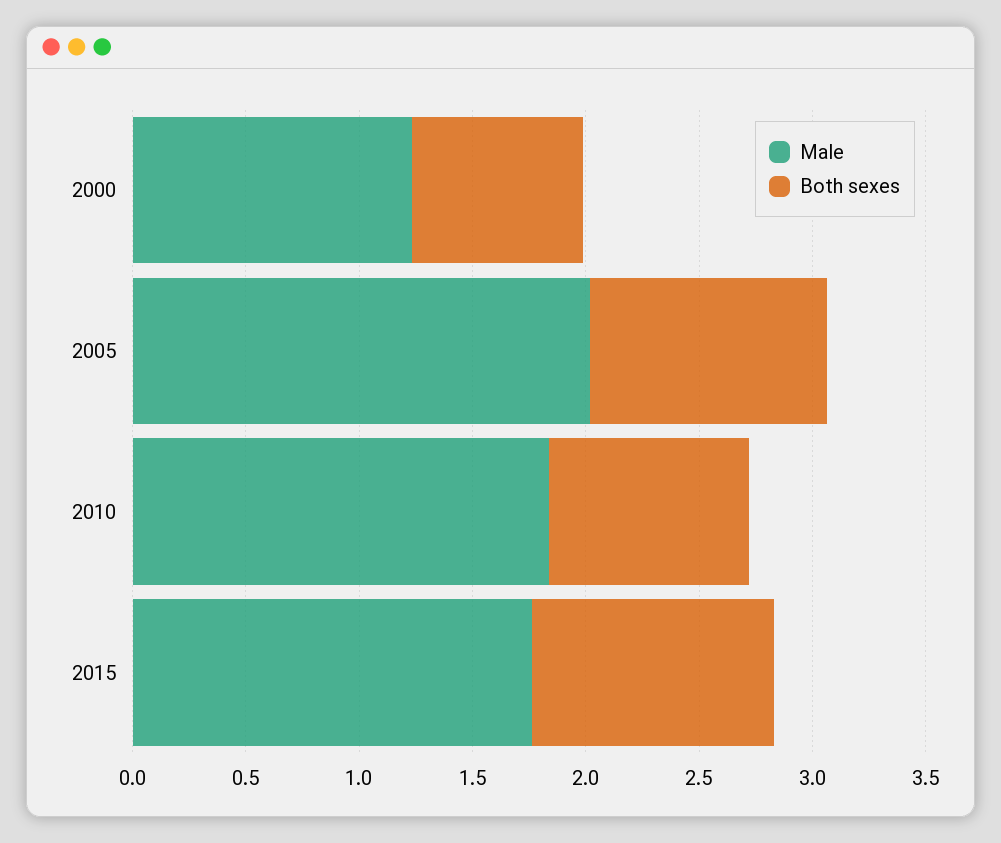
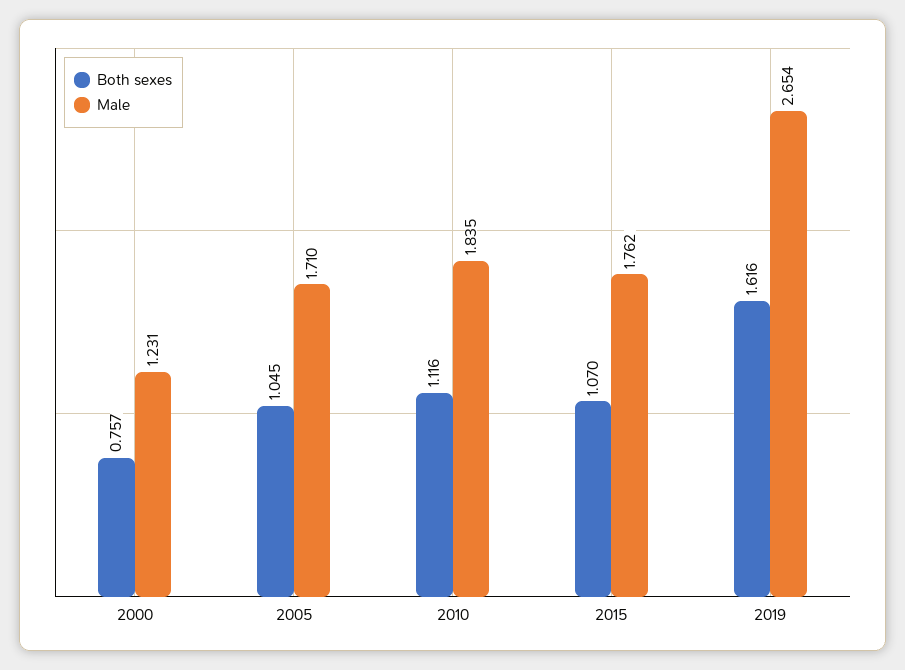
Male, 2005: 2 -> 1.71
Both sexes, 2010: 0.9 -> 1.116
Both sexes, 2019: none -> 1.616
Male, 2019: none -> 2.654

